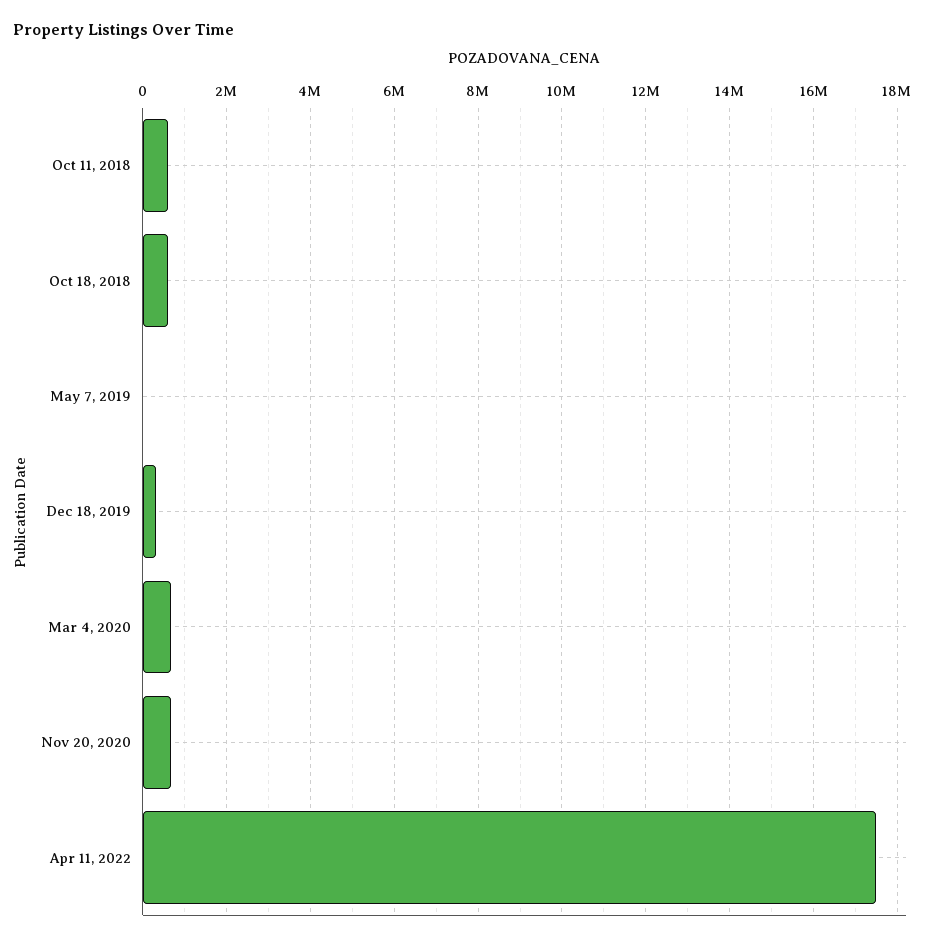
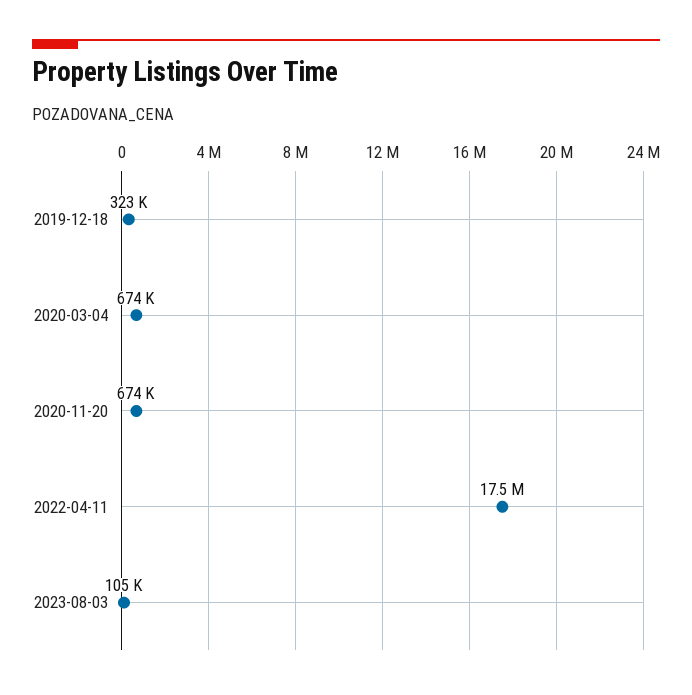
Oct 11, 2018: 600000 -> none
Oct 18, 2018: 600000 -> none
May 7, 2019: 0 -> none
2023-08-03: none -> 105000

